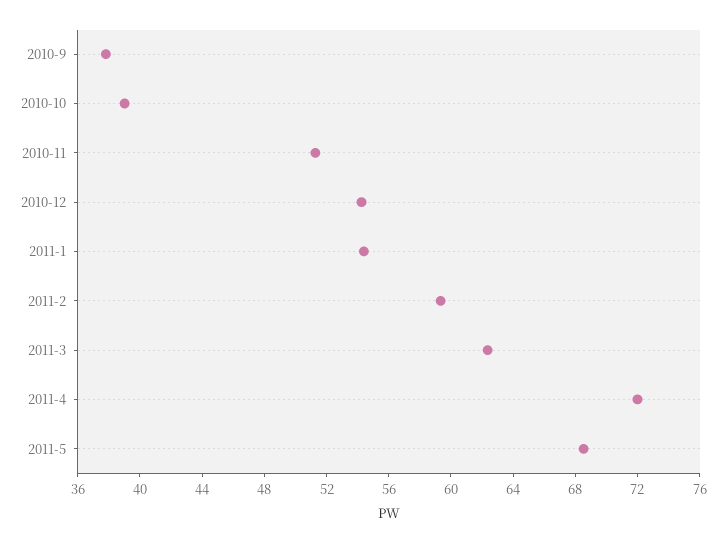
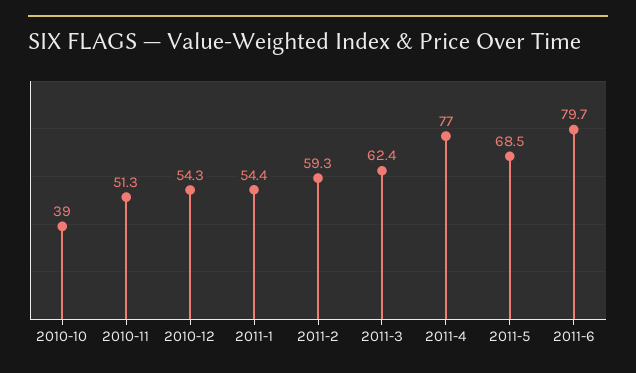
2010-9: 38 -> none
2011-4: 72 -> 77
2011-6: none -> 79.7

